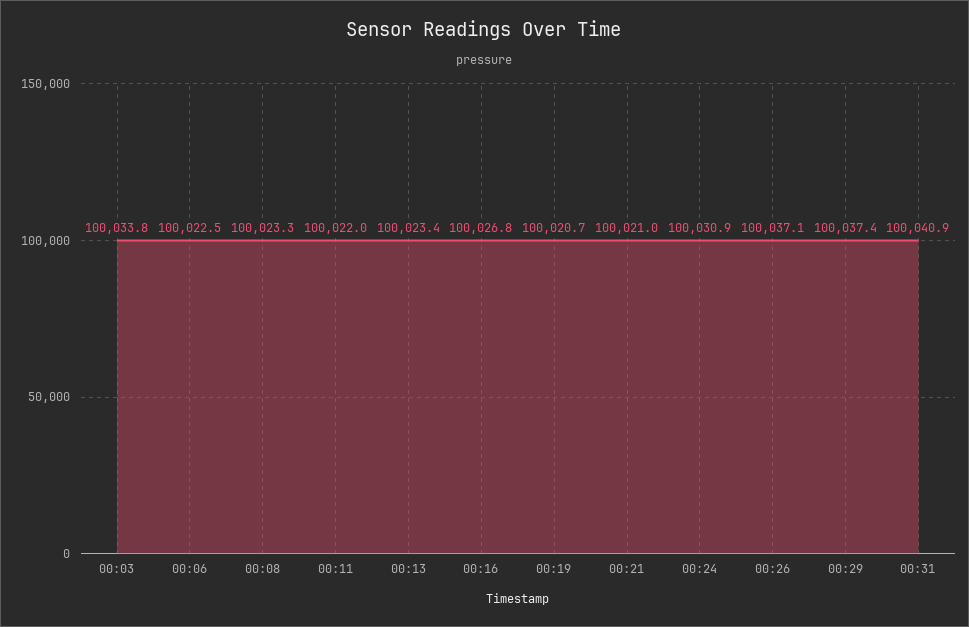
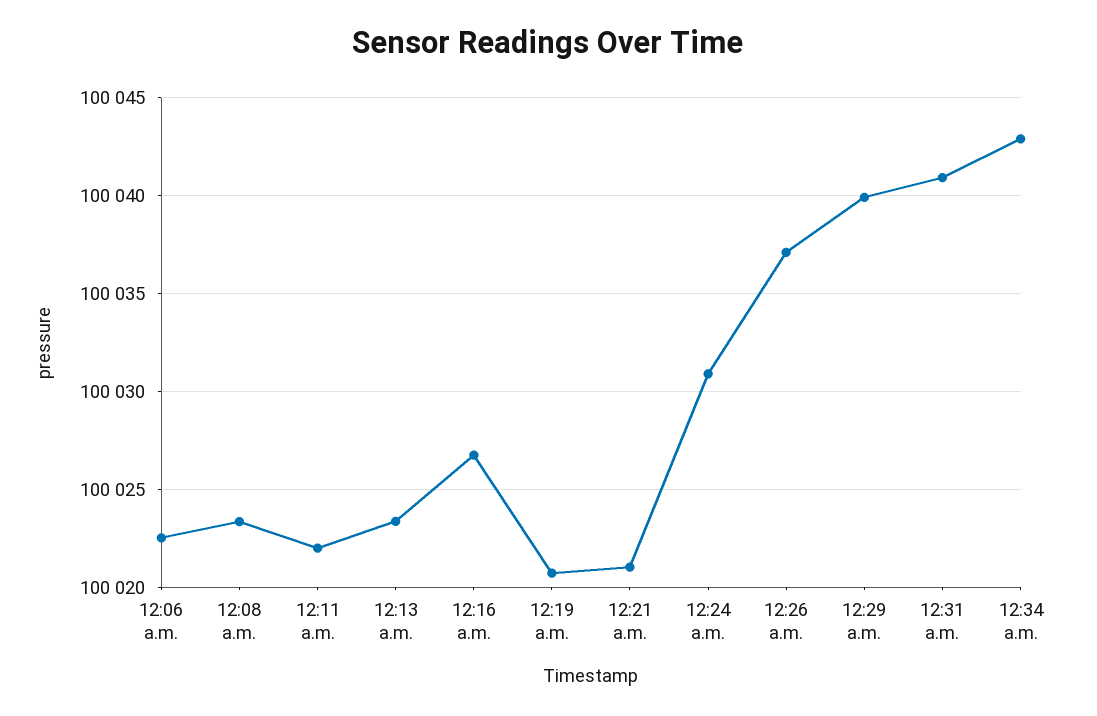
00:03: 100033.8 -> none
00:29: 100037.4 -> 100040
12:34 a.m.: none -> 100043

